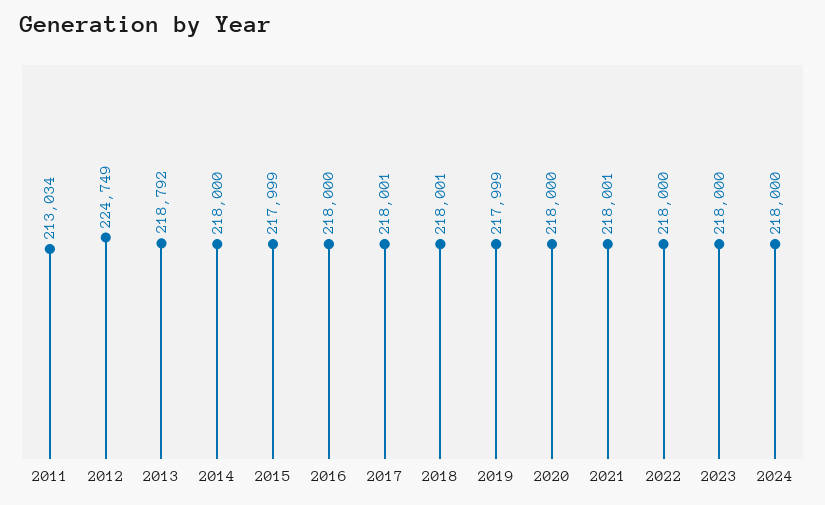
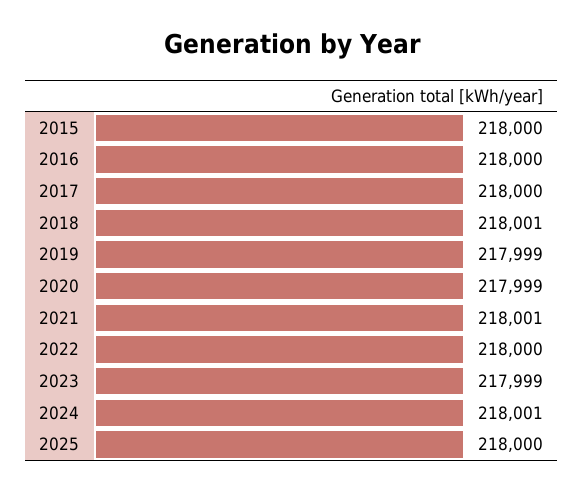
2011: 213034 -> none
2012: 224749 -> none
2013: 218792 -> none
2014: 218000 -> none
2015: 217999 -> 218000
2017: 218001 -> 218000
2020: 218000 -> 217999
2023: 218000 -> 217999
2024: 218000 -> 218001
2025: none -> 218000

